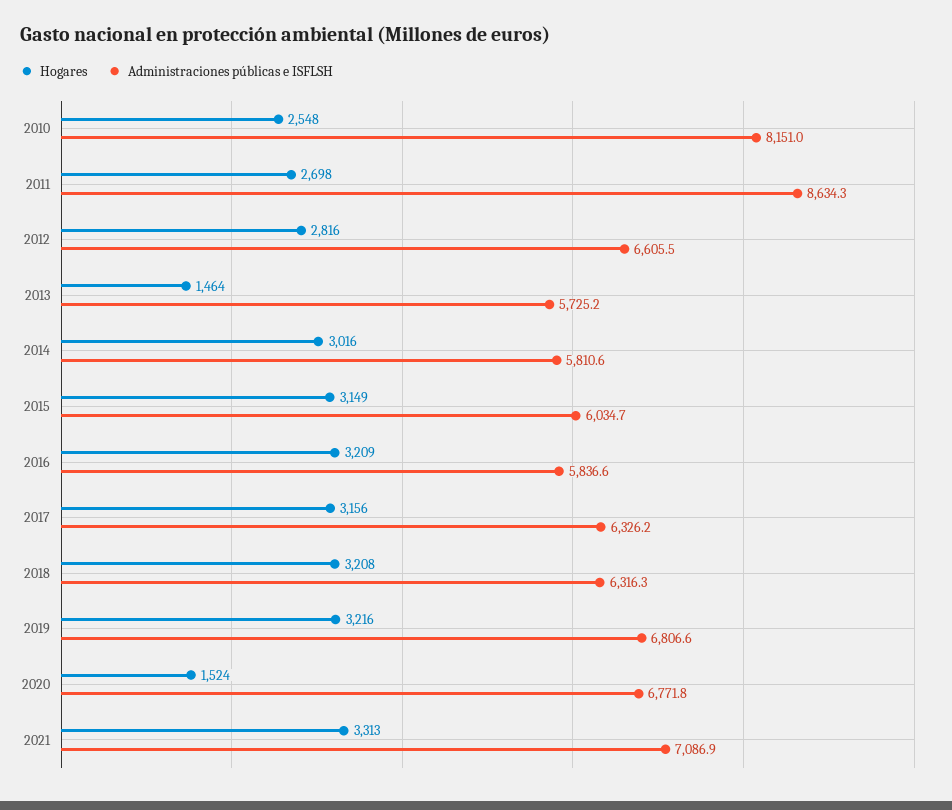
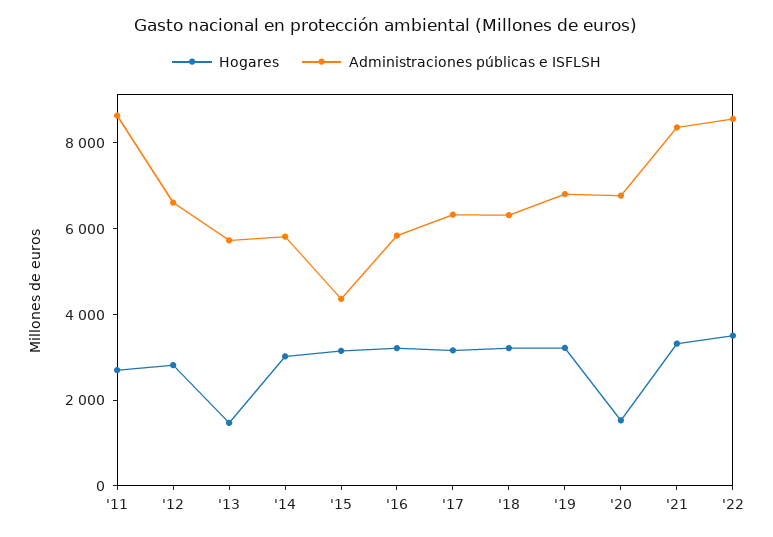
Hogares, 2010: 2548 -> none
Administraciones públicas e ISFLSH, 2010: 8151 -> none
Administraciones públicas e ISFLSH, 2015: 6034.7 -> 4500
Administraciones públicas e ISFLSH, 2021: 7086.9 -> 8500
Hogares, '22: none -> 3500
Administraciones públicas e ISFLSH, '22: none -> 8500

